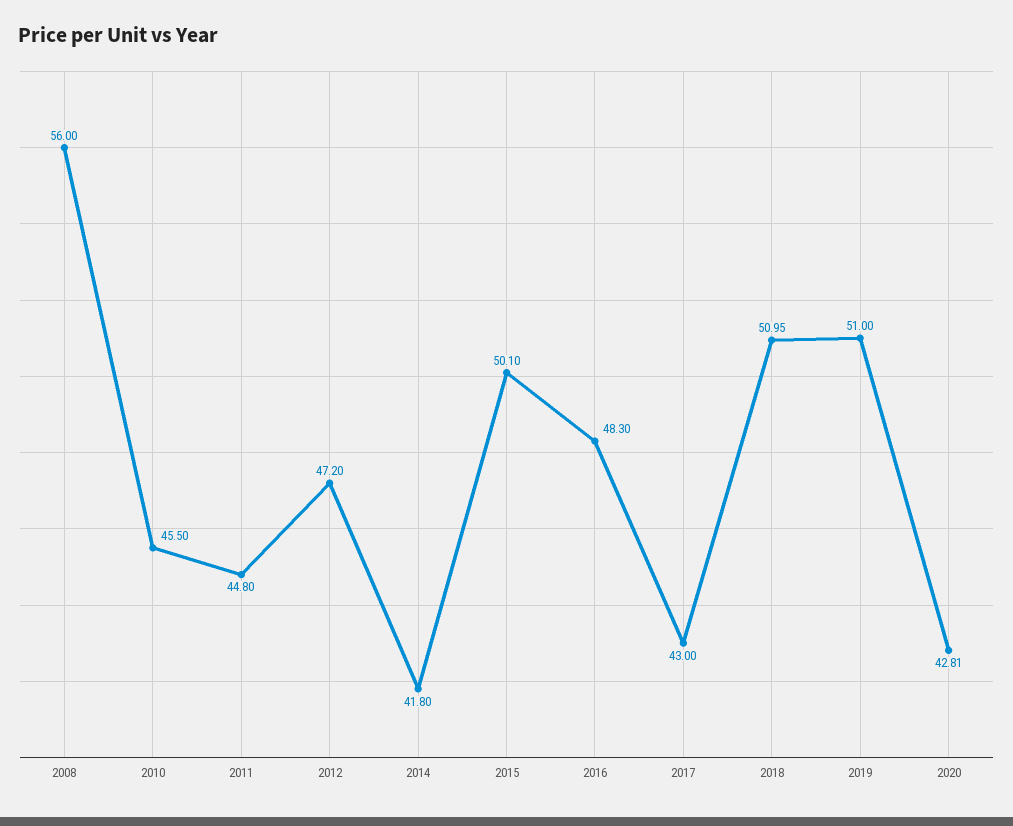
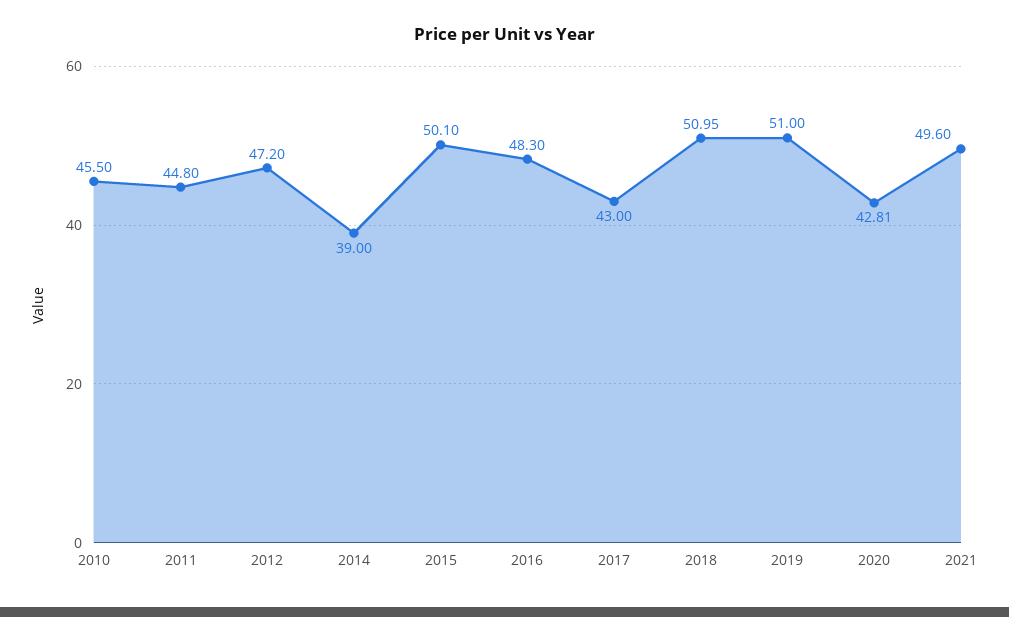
2008: 56 -> none
2014: 41.8 -> 39
2021: none -> 49.6

